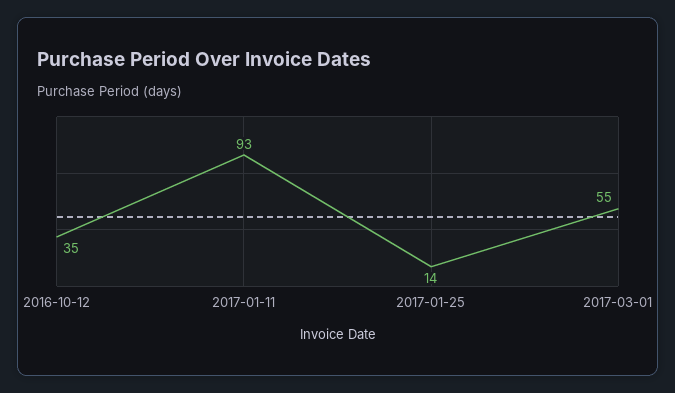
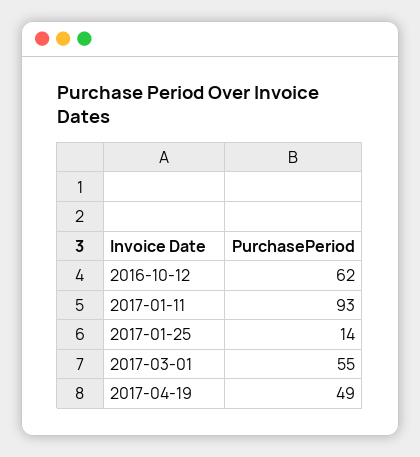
2016-10-12: 35 -> 62
2017-04-19: none -> 49

